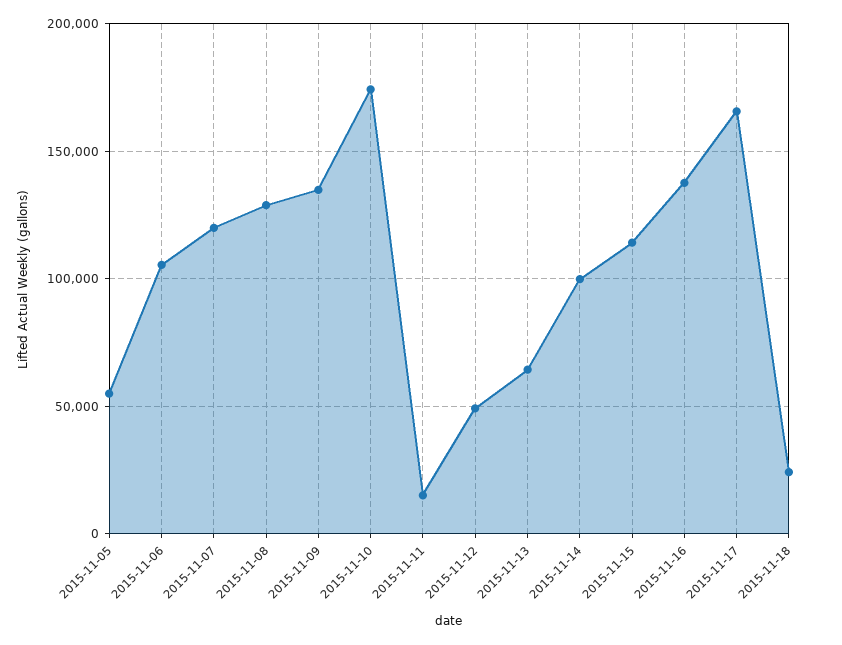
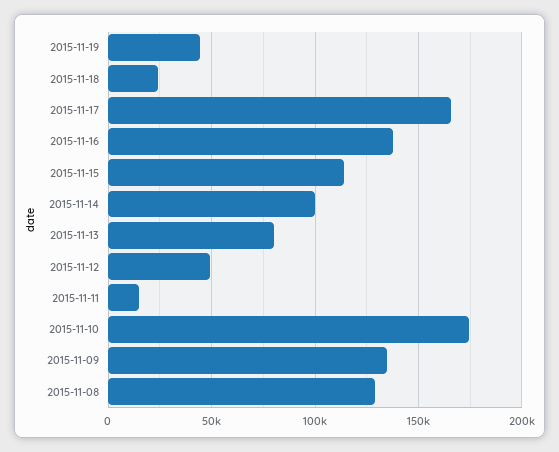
2015-11-05: 55000 -> none
2015-11-06: 105000 -> none
2015-11-07: 120000 -> none
2015-11-13: 65000 -> 80000
2015-11-19: none -> 45000

